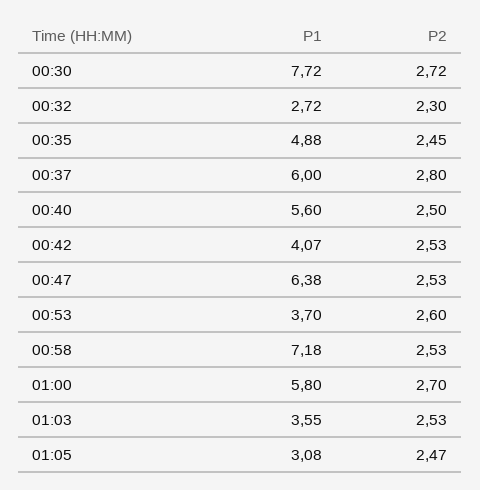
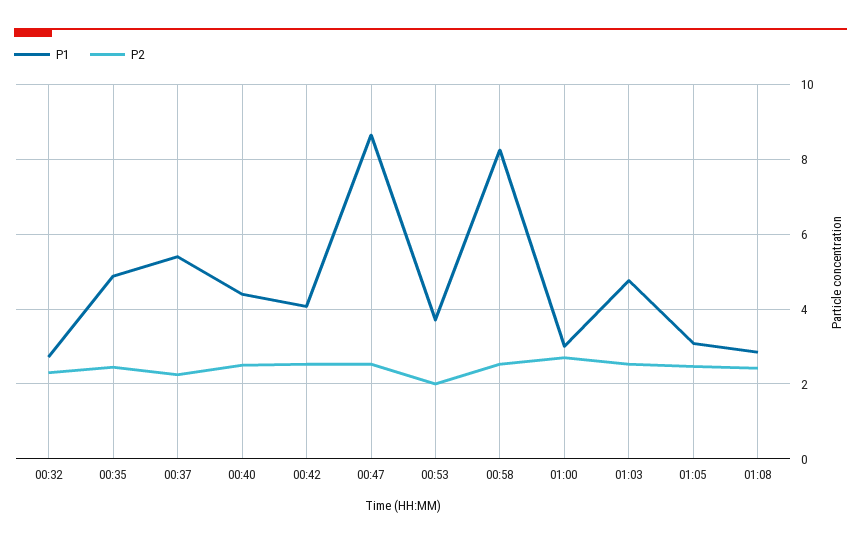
P1, 00:30: 7.72 -> none
P2, 00:30: 2.72 -> none
P1, 00:37: 6 -> 5.4
P2, 00:37: 2.8 -> 2.2
P1, 00:40: 5.6 -> 4.4
P1, 00:47: 6.38 -> 8.6
P2, 00:53: 2.6 -> 2
P1, 00:58: 7.18 -> 8.2
P1, 01:00: 5.8 -> 3
P1, 01:03: 3.55 -> 4.8
P1, 01:08: none -> 2.8
P2, 01:08: none -> 2.4

